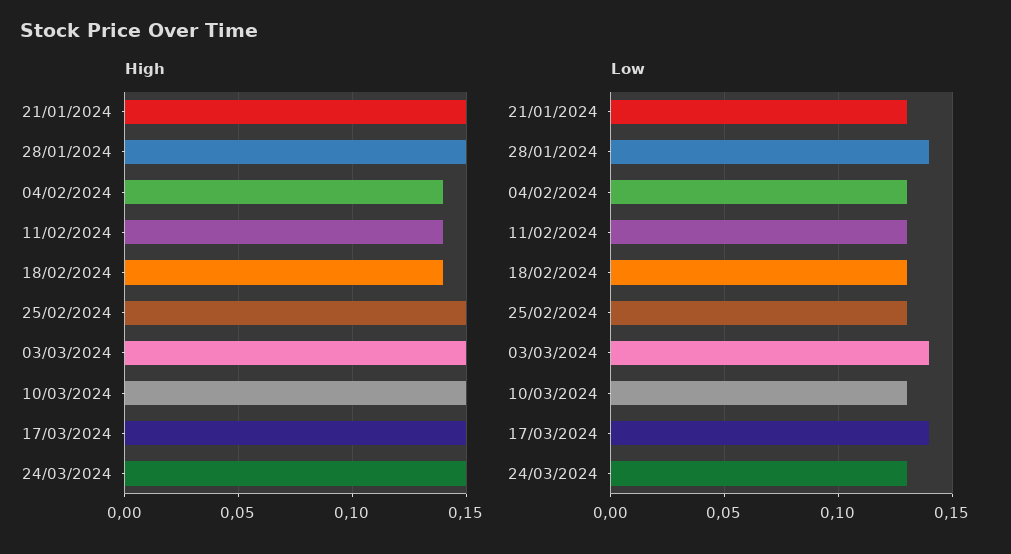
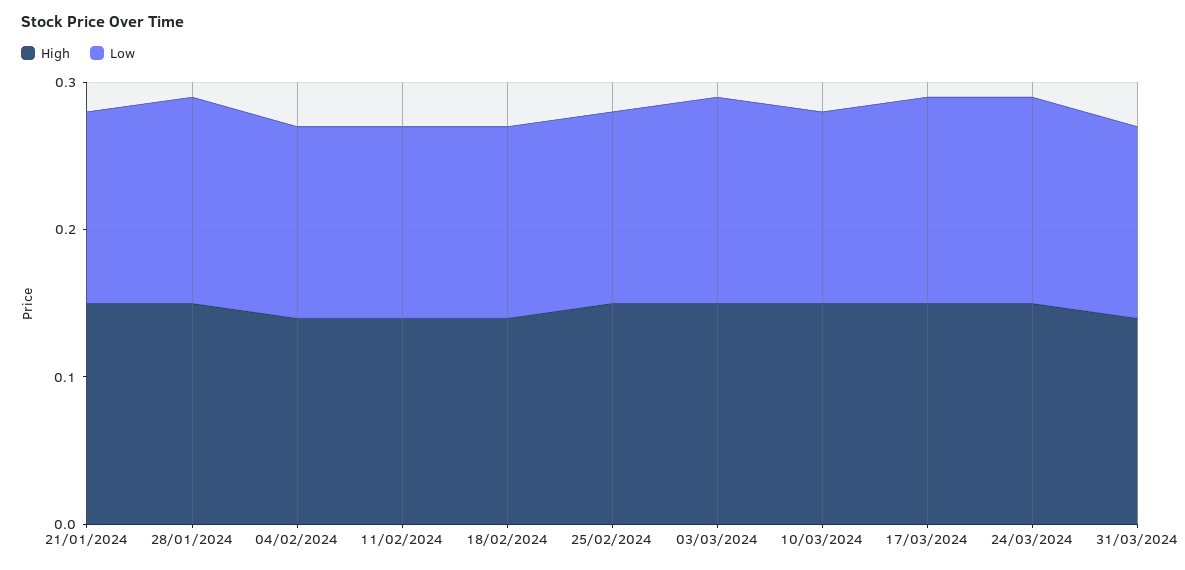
Low, 24/03/2024: 0.13 -> 0.14
High, 31/03/2024: none -> 0.14
Low, 31/03/2024: none -> 0.13

